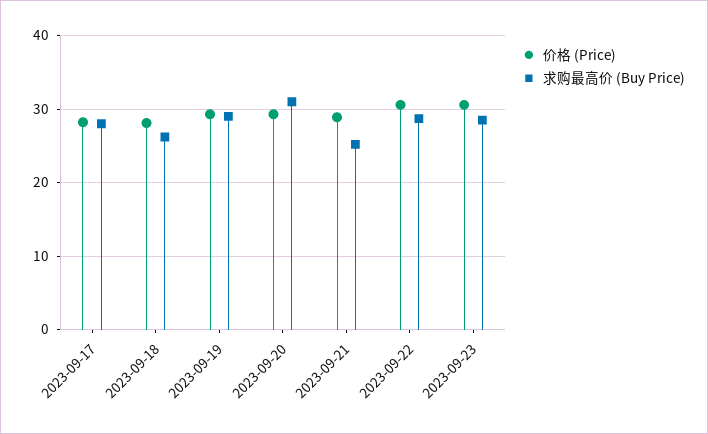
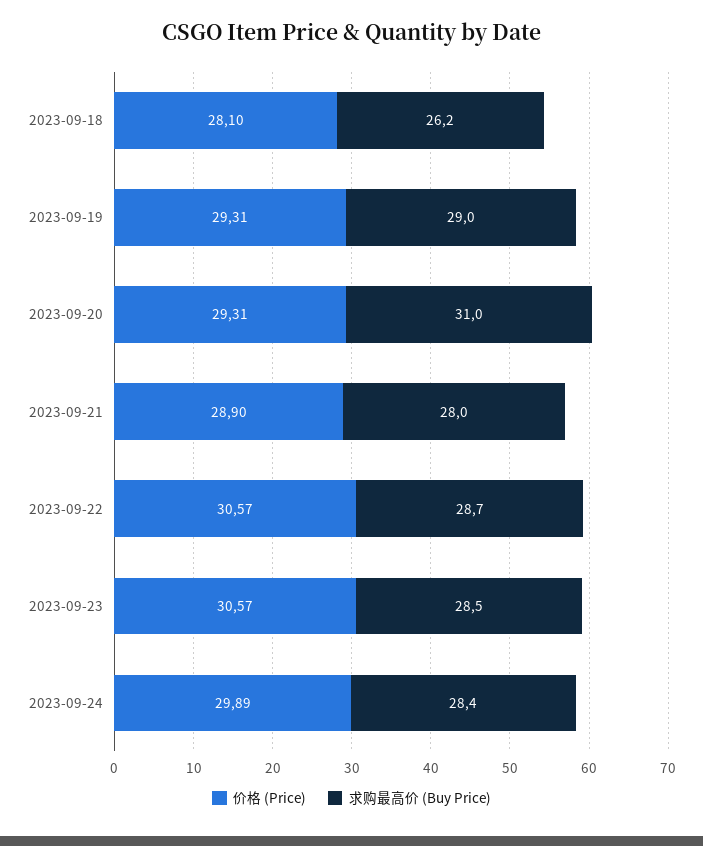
价格 (Price), 2023-09-17: 28 -> none
求购最高价 (Buy Price), 2023-09-17: 28 -> none
求购最高价 (Buy Price), 2023-09-21: 25 -> 28
价格 (Price), 2023-09-24: none -> 29.89
求购最高价 (Buy Price), 2023-09-24: none -> 28.4

